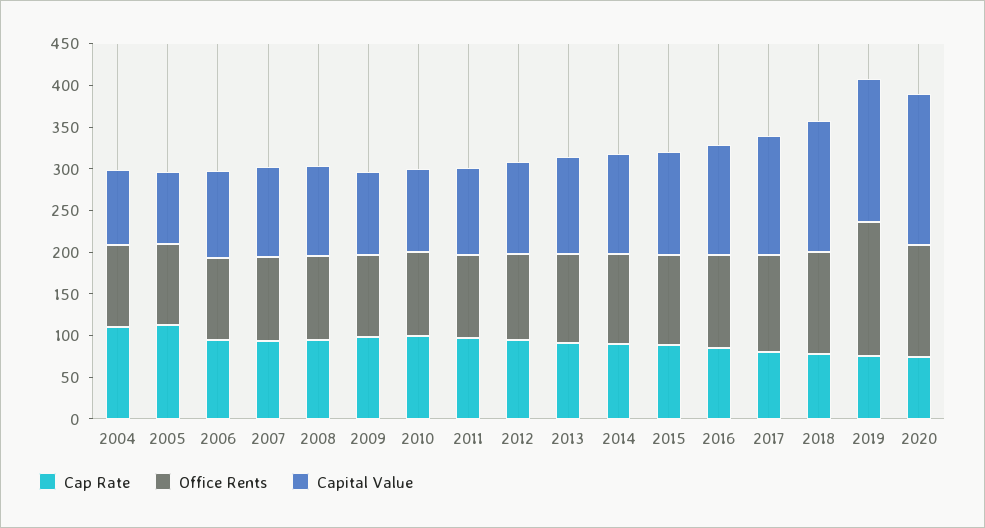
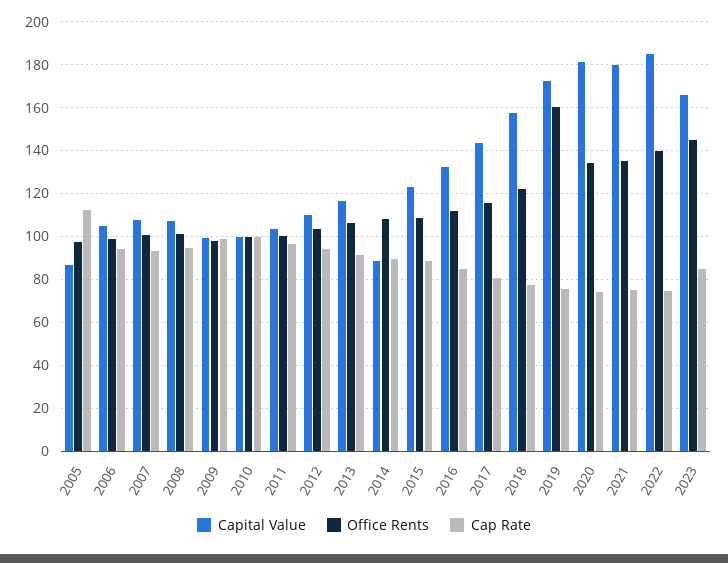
Cap Rate, 2004: 110 -> none
Office Rents, 2004: 100 -> none
Capital Value, 2004: 90 -> none
Capital Value, 2014: 120 -> 90
Capital Value, 2021: none -> 180
Office Rents, 2021: none -> 135
Cap Rate, 2021: none -> 75
Capital Value, 2022: none -> 185
Office Rents, 2022: none -> 140
Cap Rate, 2022: none -> 75
Capital Value, 2023: none -> 165
Office Rents, 2023: none -> 145
Cap Rate, 2023: none -> 85

